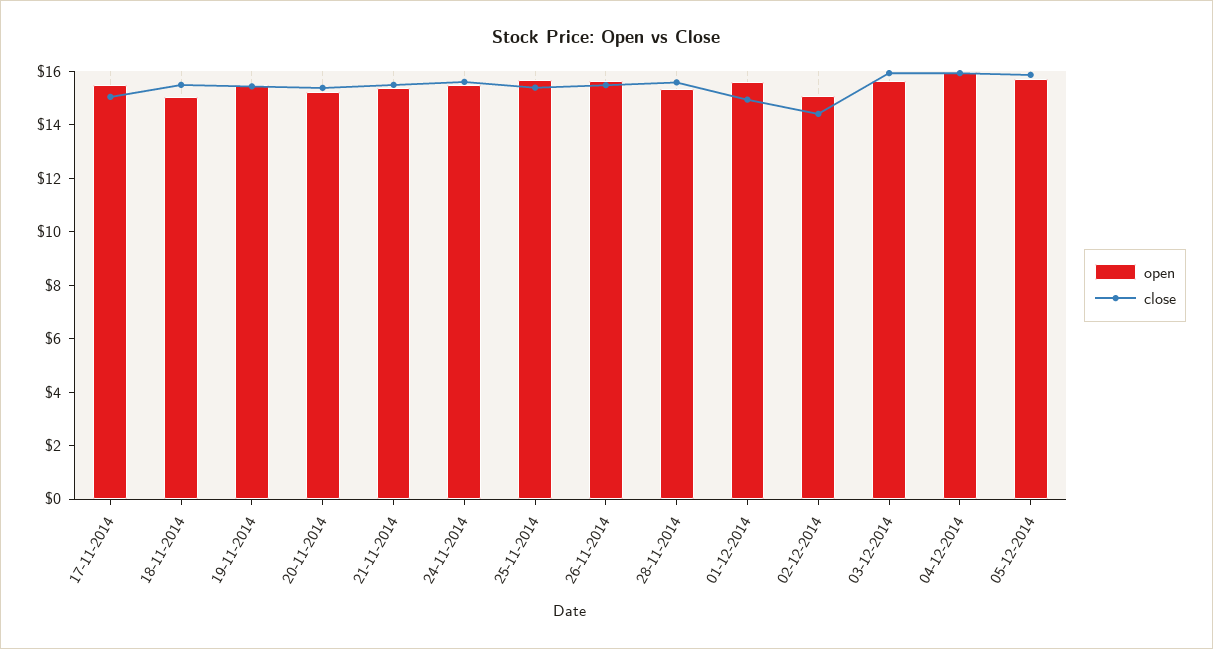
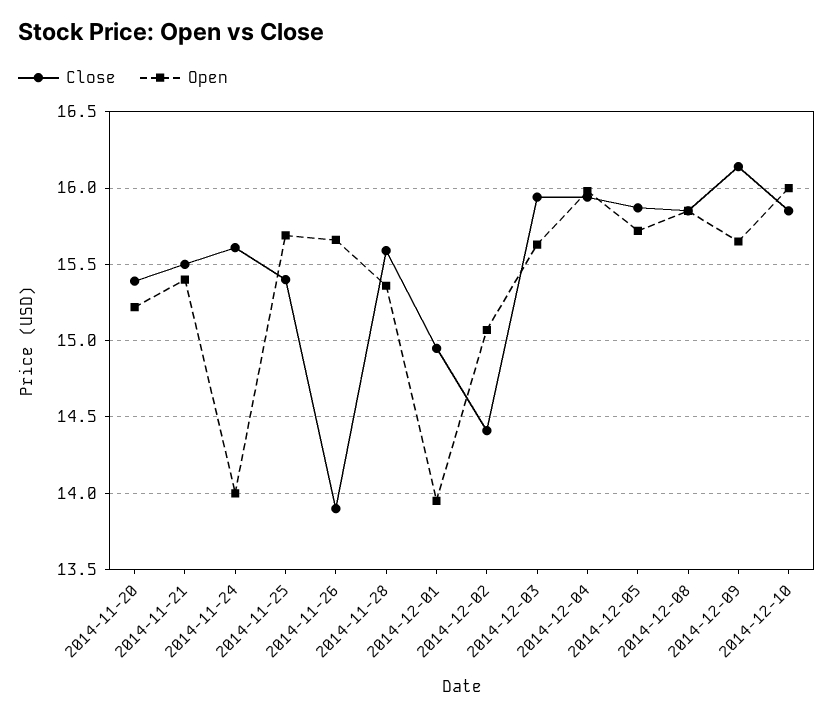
open, 17-11-2014: 15.5 -> none
close, 17-11-2014: 15 -> none
open, 18-11-2014: 15 -> none
close, 18-11-2014: 15.5 -> none
open, 19-11-2014: 15.5 -> none
close, 19-11-2014: 15.5 -> none
open, 24-11-2014: 15.5 -> 14
close, 26-11-2014: 15.5 -> 13.9
open, 01-12-2014: 15.5 -> 13.95
close, 2014-12-08: none -> 15.85
open, 2014-12-08: none -> 15.85
close, 2014-12-09: none -> 16.15
open, 2014-12-09: none -> 15.65
close, 2014-12-10: none -> 15.85
open, 2014-12-10: none -> 16

